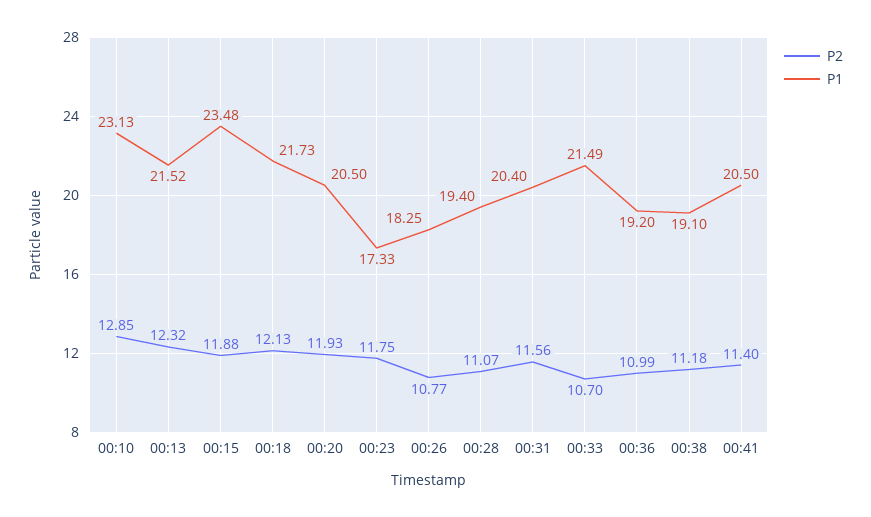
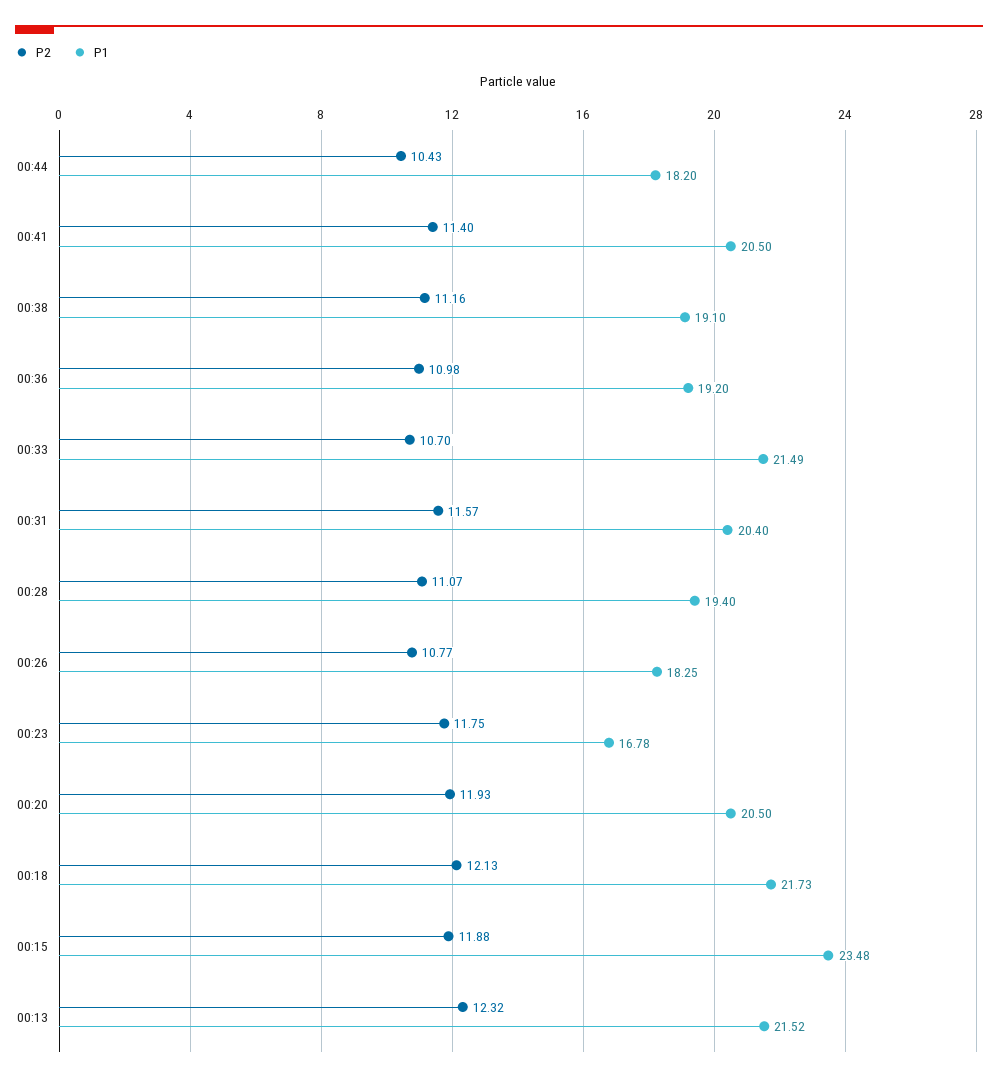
P2, 00:10: 12.85 -> none
P1, 00:10: 23.13 -> none
P1, 00:23: 17.33 -> 16.78
P2, 00:31: 11.56 -> 11.57
P2, 00:36: 10.99 -> 10.98
P2, 00:38: 11.18 -> 11.16
P2, 00:44: none -> 10.43
P1, 00:44: none -> 18.2

